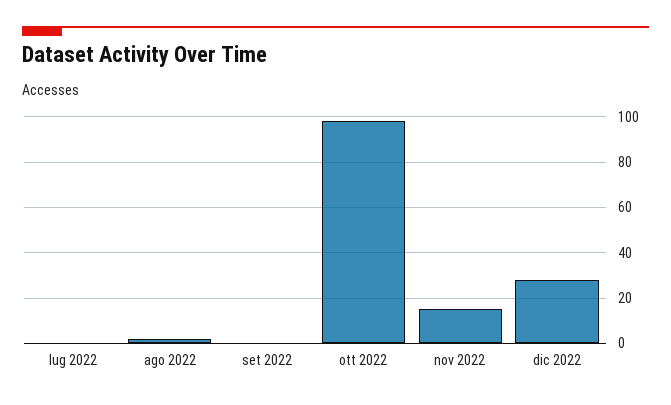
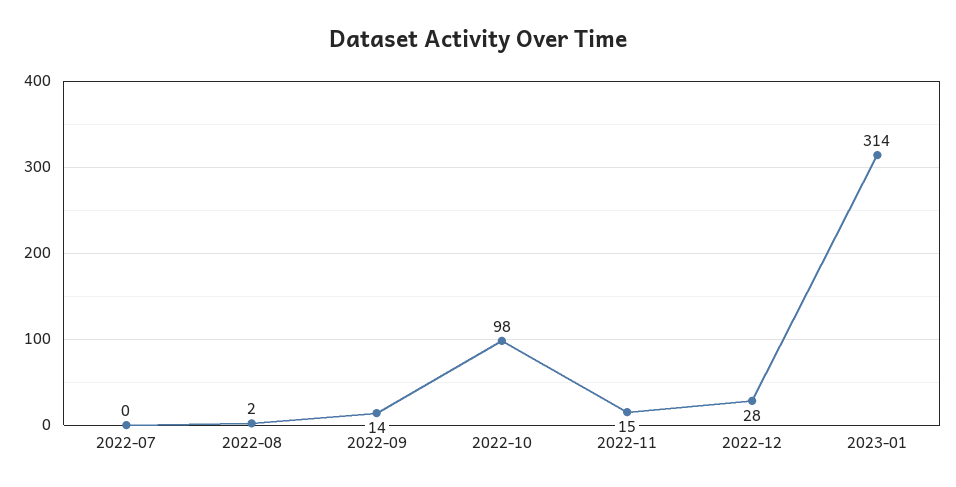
set 2022: 0 -> 14
2023-01: none -> 314

